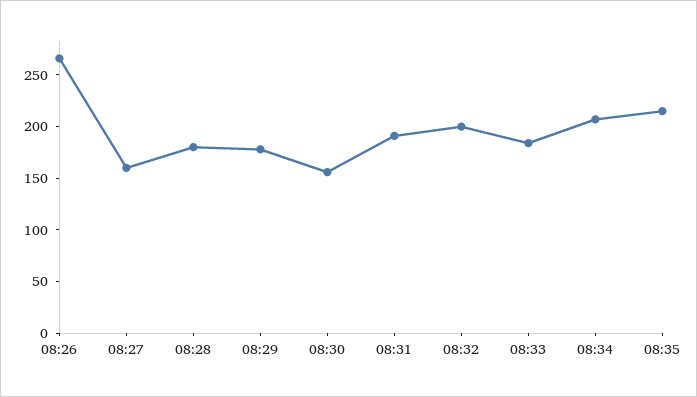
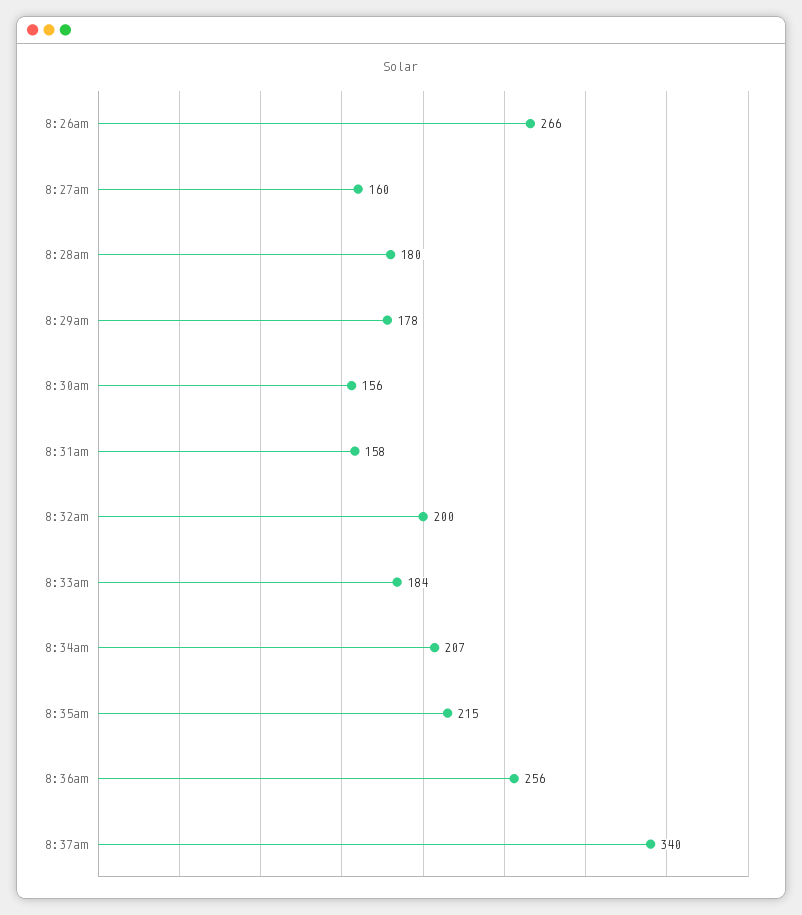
08:31: 190 -> 158
8:36am: none -> 256
8:37am: none -> 340

